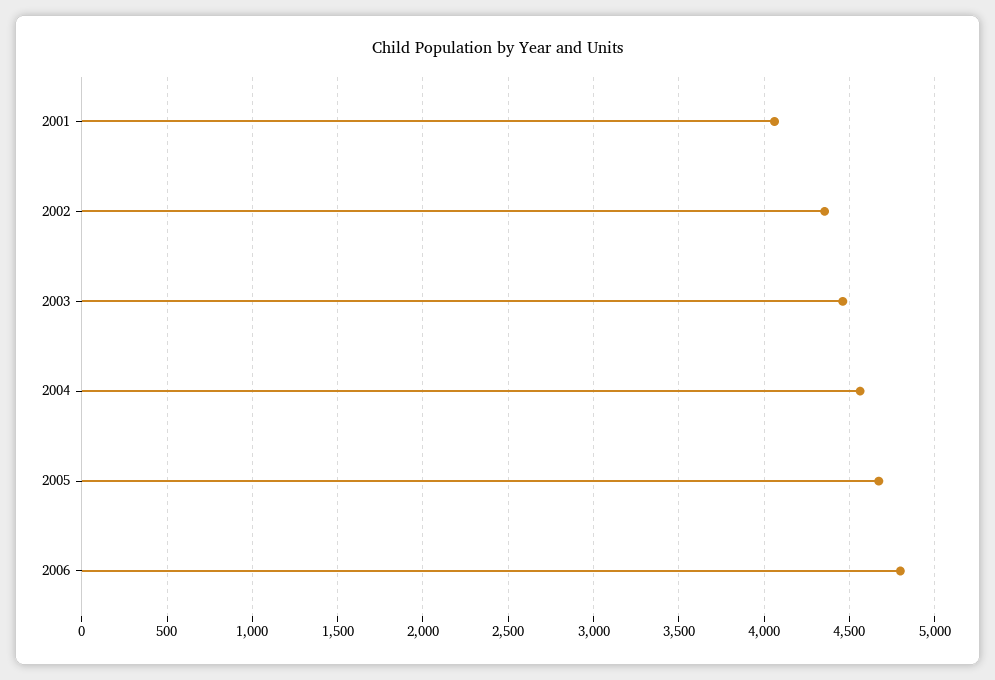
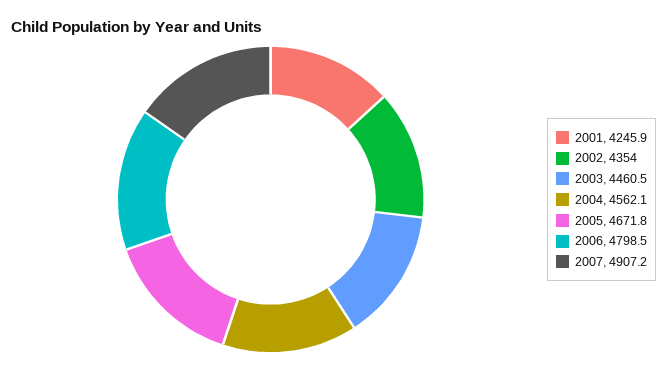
2001: 4050 -> 4245.9
2007: none -> 4907.2

